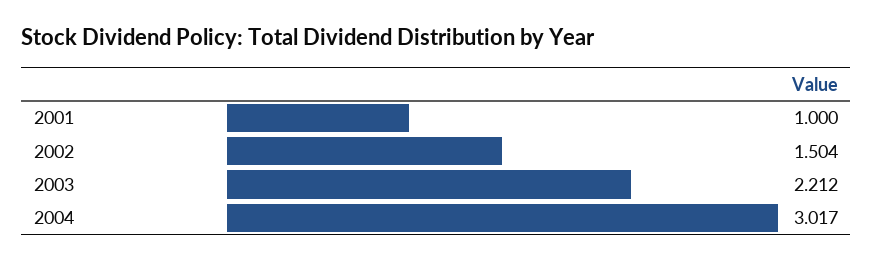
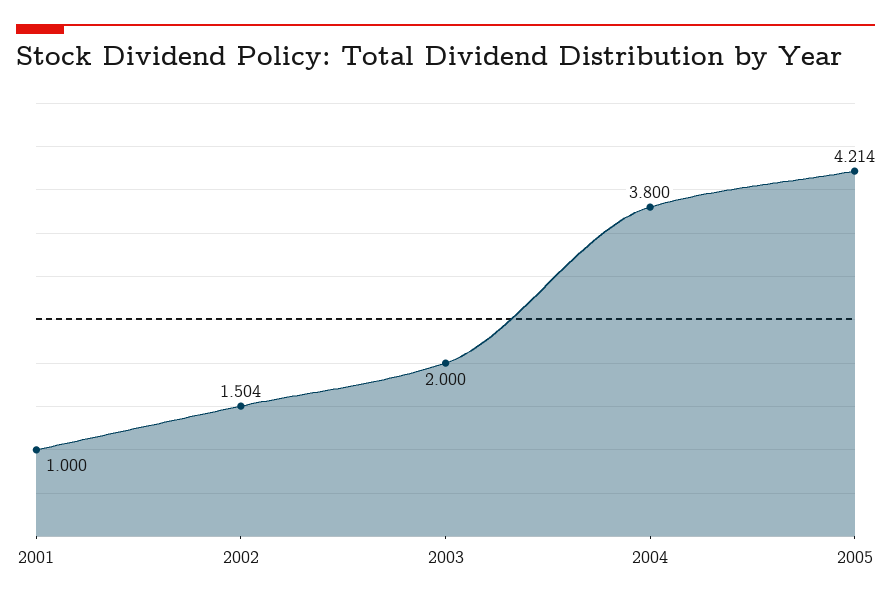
2003: 2.212 -> 2
2004: 3.017 -> 3.8
2005: none -> 4.214

